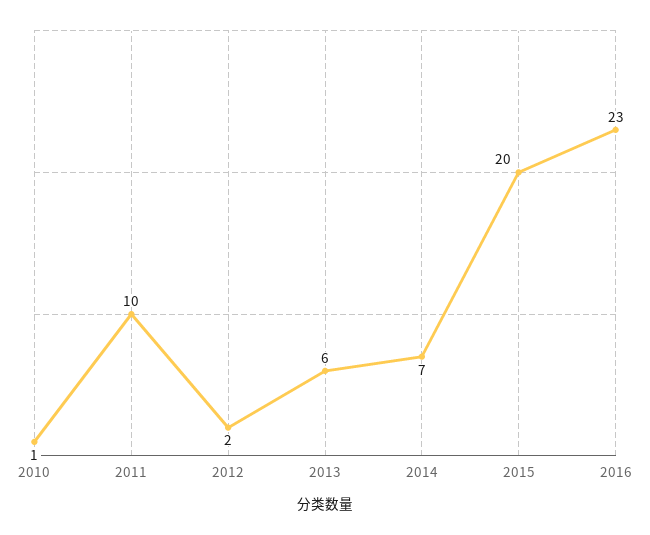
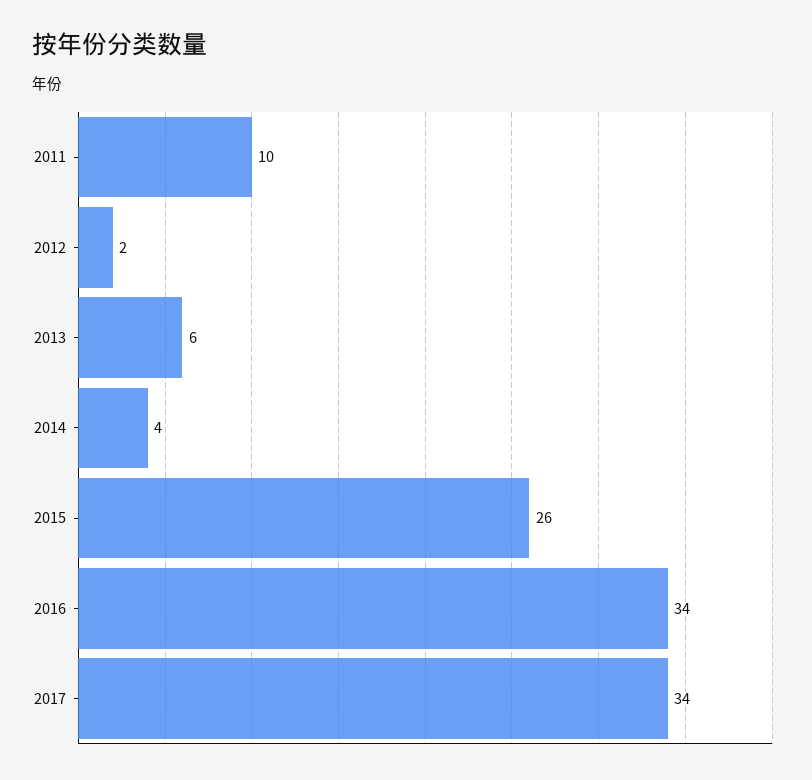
2010: 1 -> none
2014: 7 -> 4
2015: 20 -> 26
2016: 23 -> 34
2017: none -> 34

